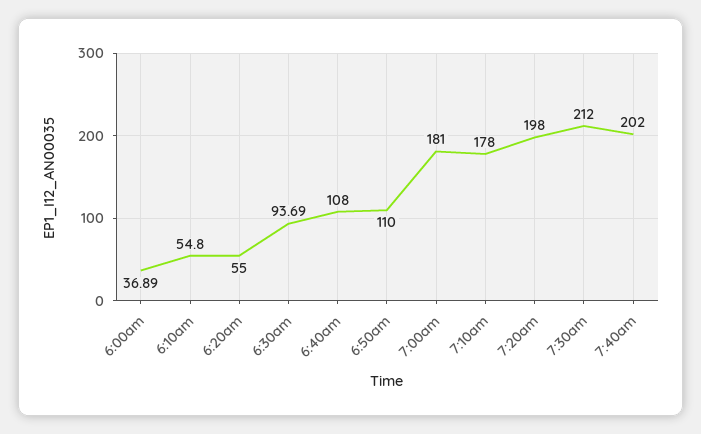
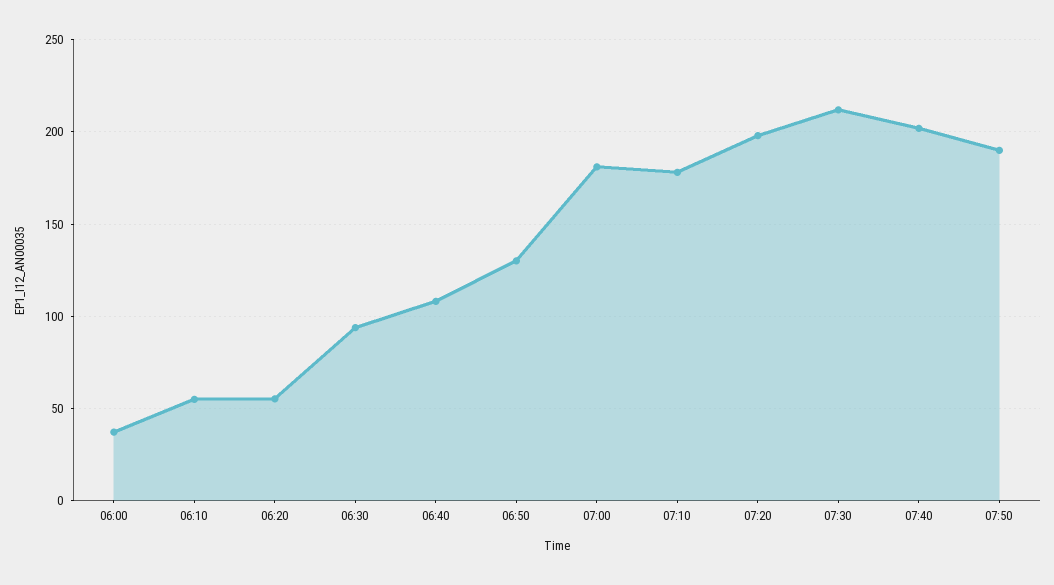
6:50am: 110 -> 130
07:50: none -> 190

